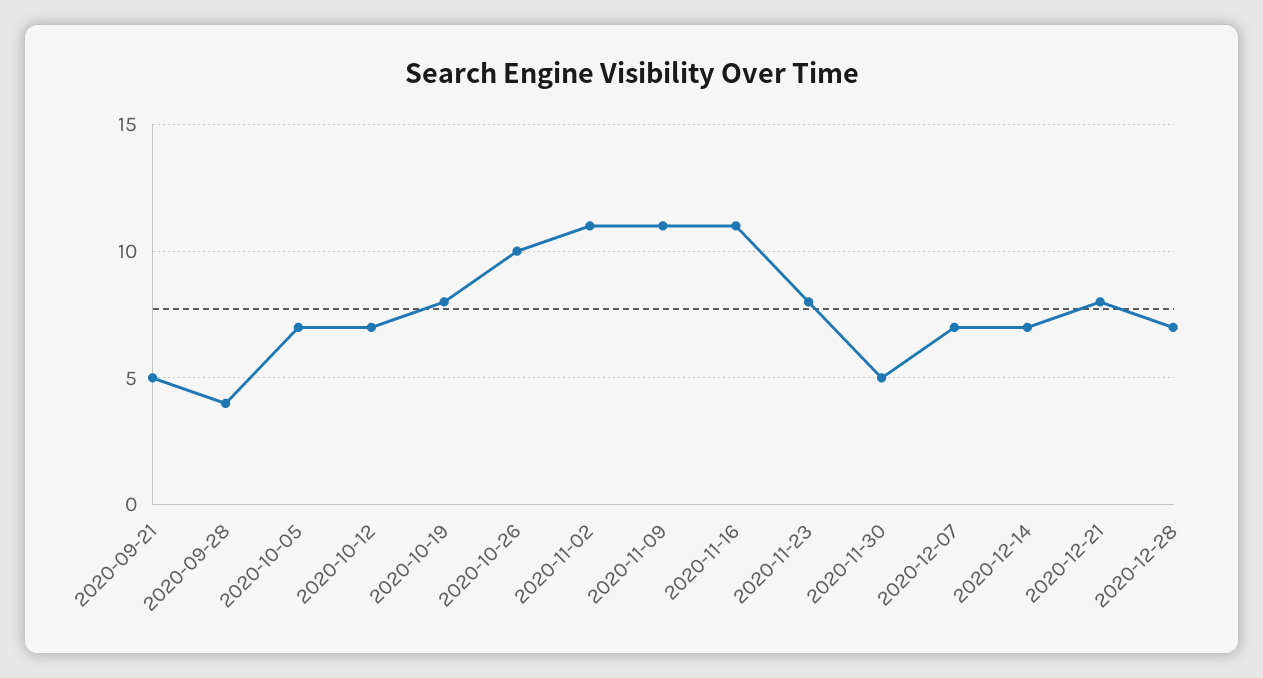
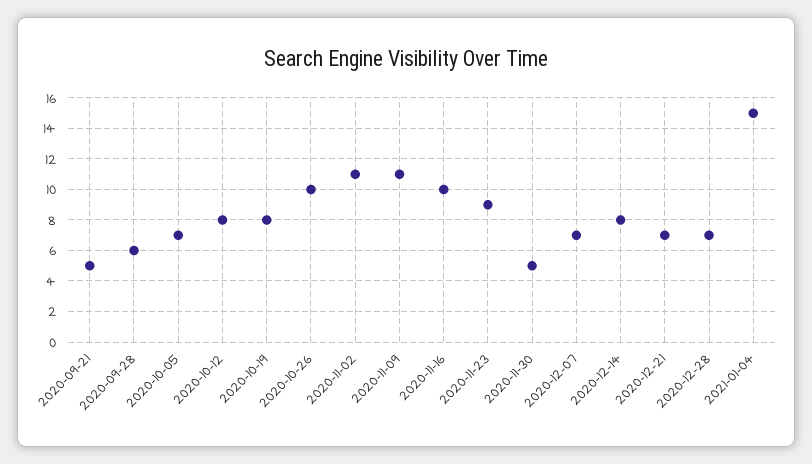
2020-09-28: 4 -> 6
2020-10-12: 7 -> 8
2020-11-16: 11 -> 10
2020-11-23: 8 -> 9
2020-12-14: 7 -> 8
2020-12-21: 8 -> 7
2021-01-04: none -> 15

